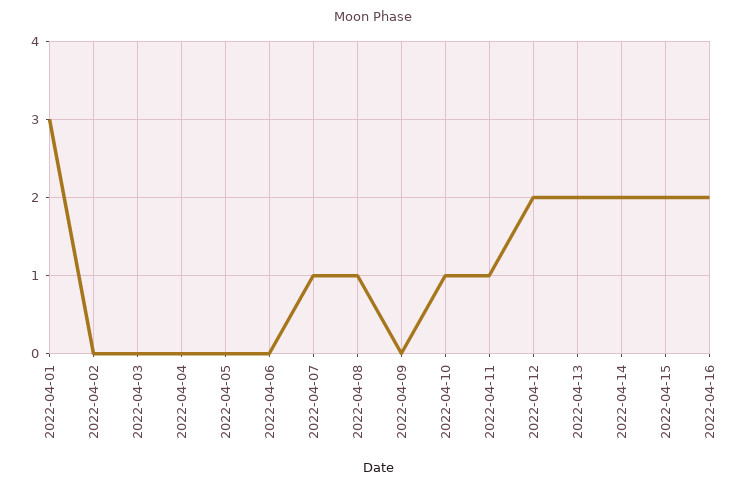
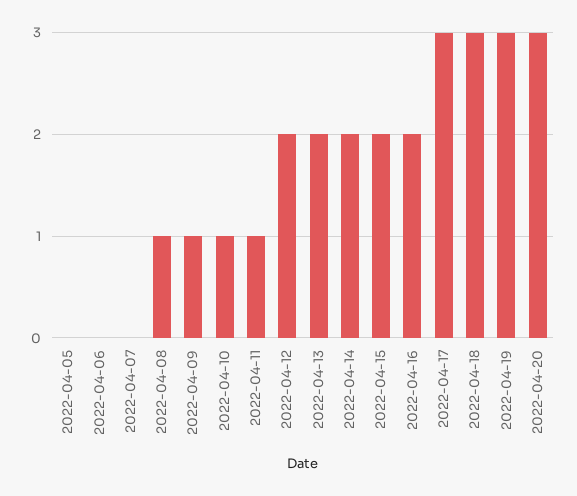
2022-04-01: 3 -> none
2022-04-02: 0 -> none
2022-04-03: 0 -> none
2022-04-04: 0 -> none
2022-04-07: 1 -> 0
2022-04-09: 0 -> 1
2022-04-17: none -> 3
2022-04-18: none -> 3
2022-04-19: none -> 3
2022-04-20: none -> 3

